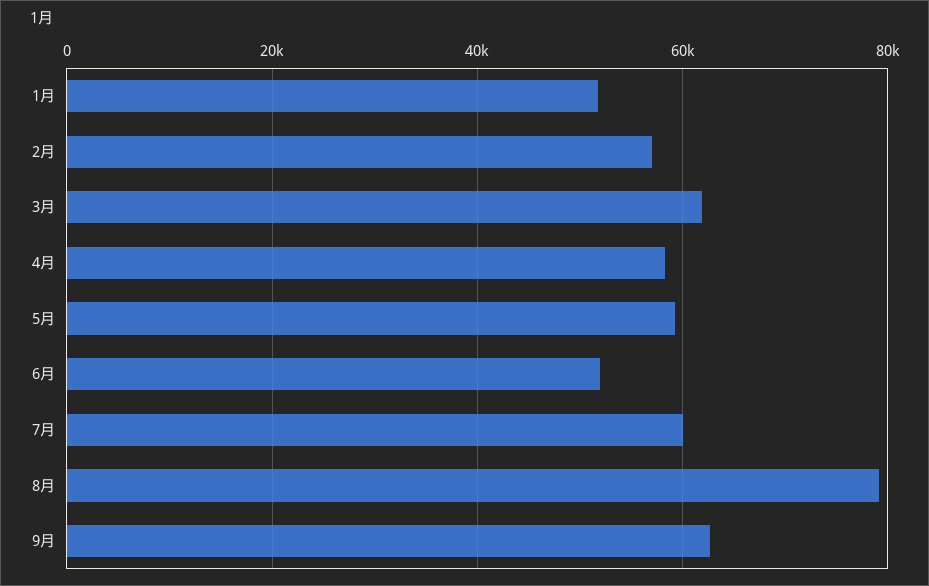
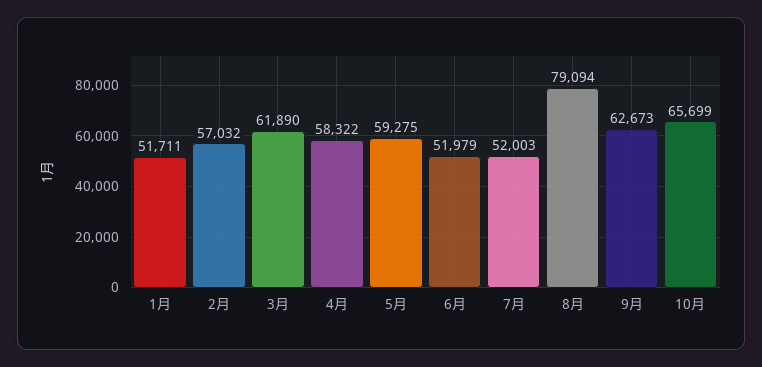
7月: 60000 -> 52003
10月: none -> 65699

